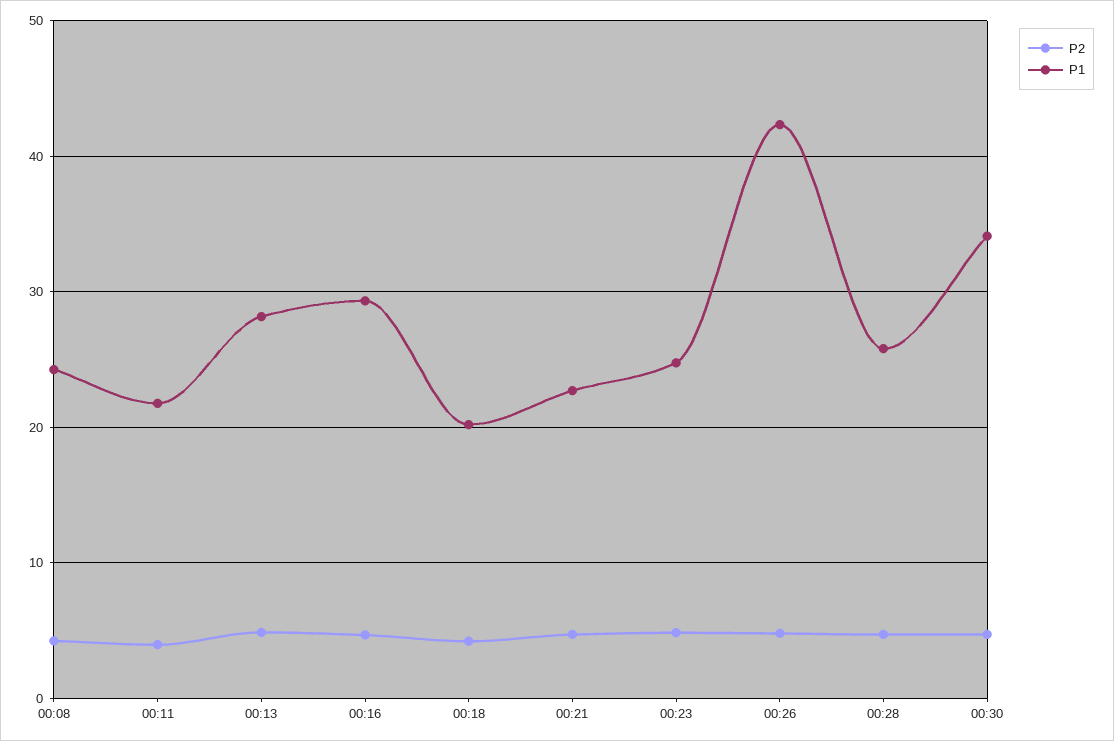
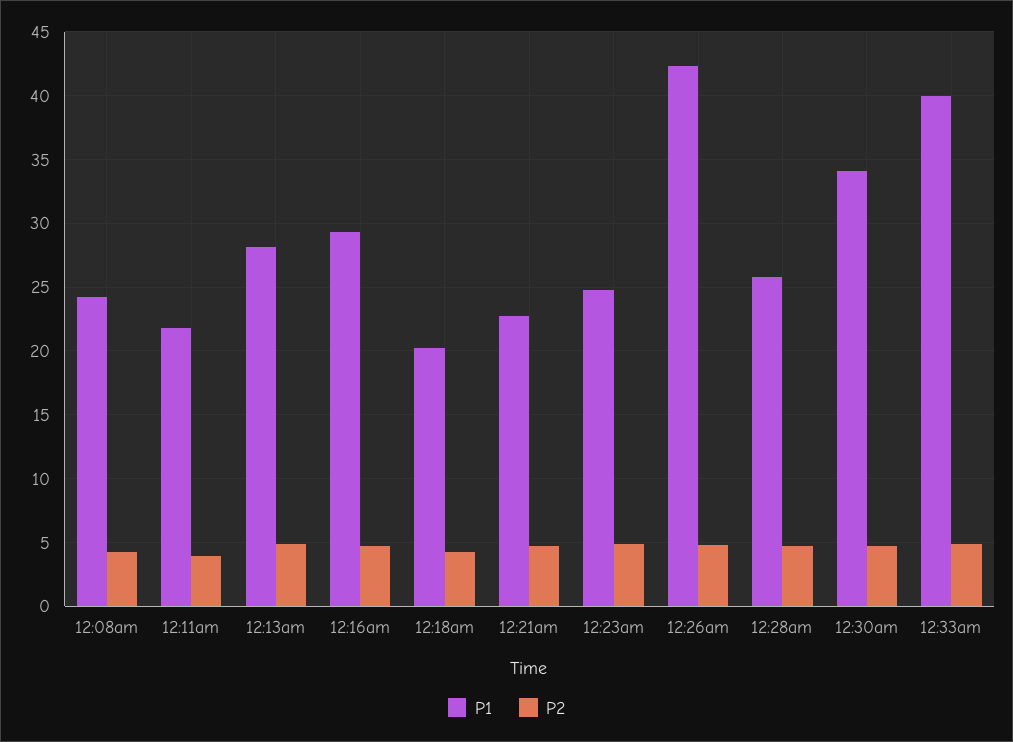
P1, 12:33am: none -> 40
P2, 12:33am: none -> 5

